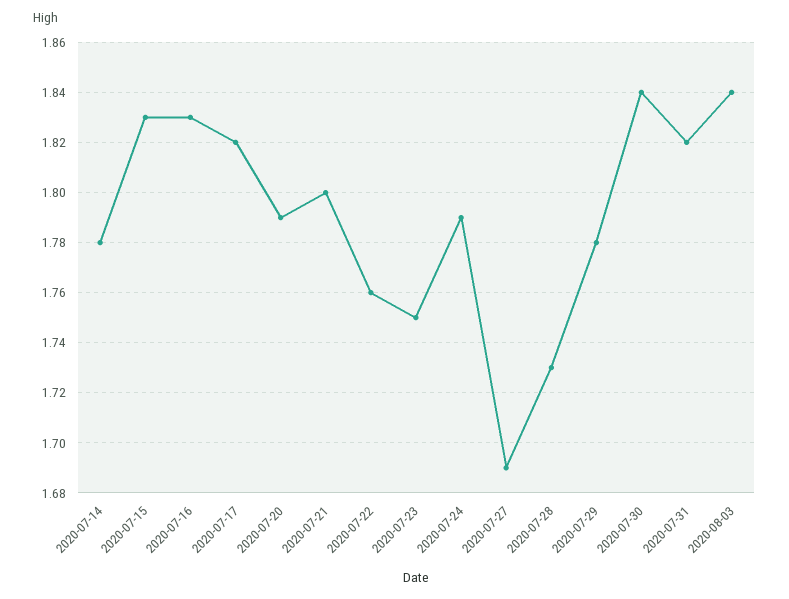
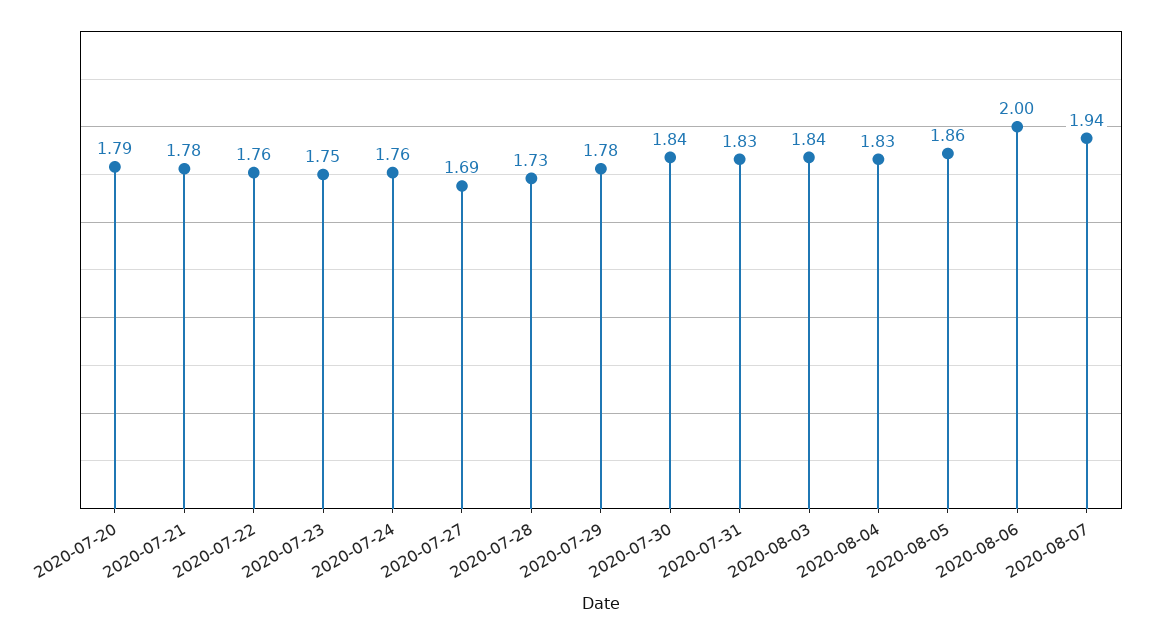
2020-07-14: 1.78 -> none
2020-07-15: 1.83 -> none
2020-07-16: 1.83 -> none
2020-07-17: 1.82 -> none
2020-07-21: 1.8 -> 1.78
2020-07-24: 1.79 -> 1.76
2020-07-31: 1.82 -> 1.83
2020-08-04: none -> 1.83
2020-08-05: none -> 1.86
2020-08-06: none -> 2
2020-08-07: none -> 1.94

